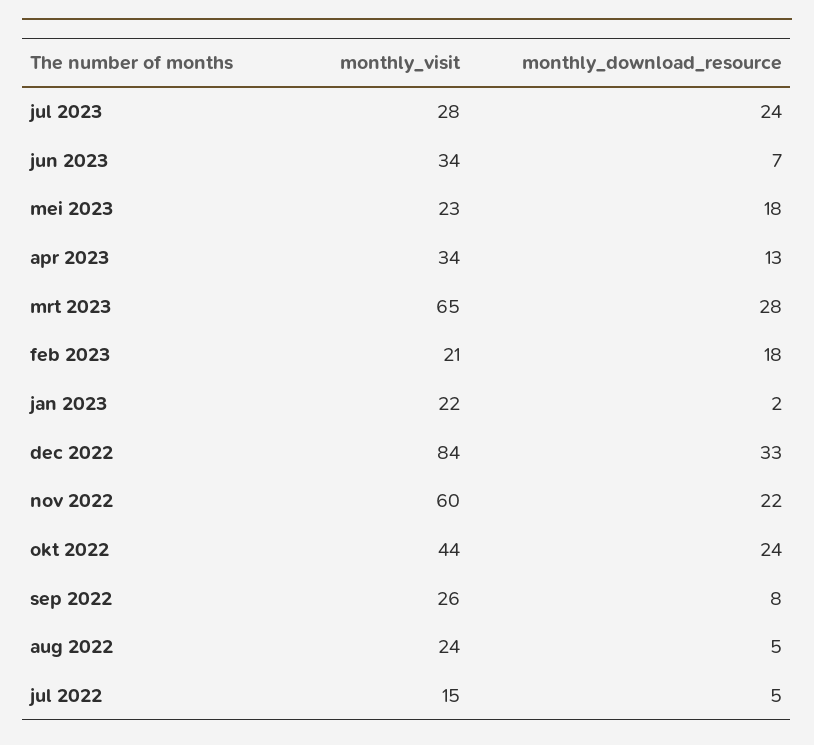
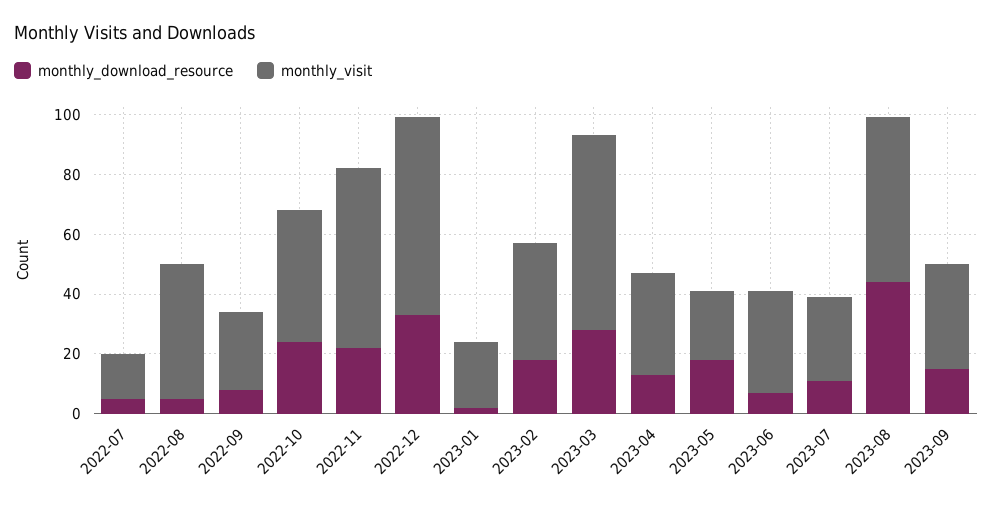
monthly_download_resource, jul 2023: 24 -> 10
monthly_visit, feb 2023: 21 -> 40
monthly_visit, dec 2022: 84 -> 65
monthly_visit, aug 2022: 24 -> 45
monthly_download_resource, 2023-08: none -> 45
monthly_visit, 2023-08: none -> 55
monthly_download_resource, 2023-09: none -> 15
monthly_visit, 2023-09: none -> 35

